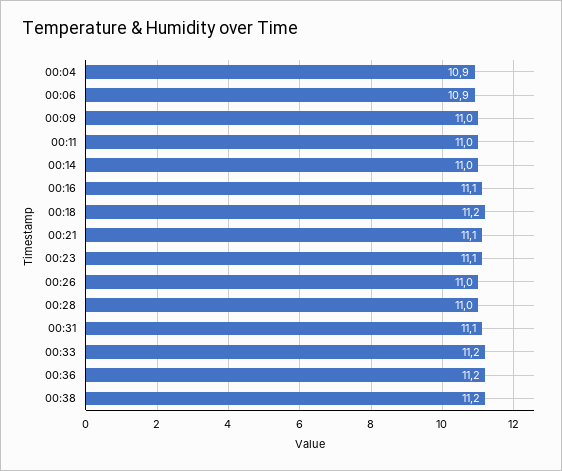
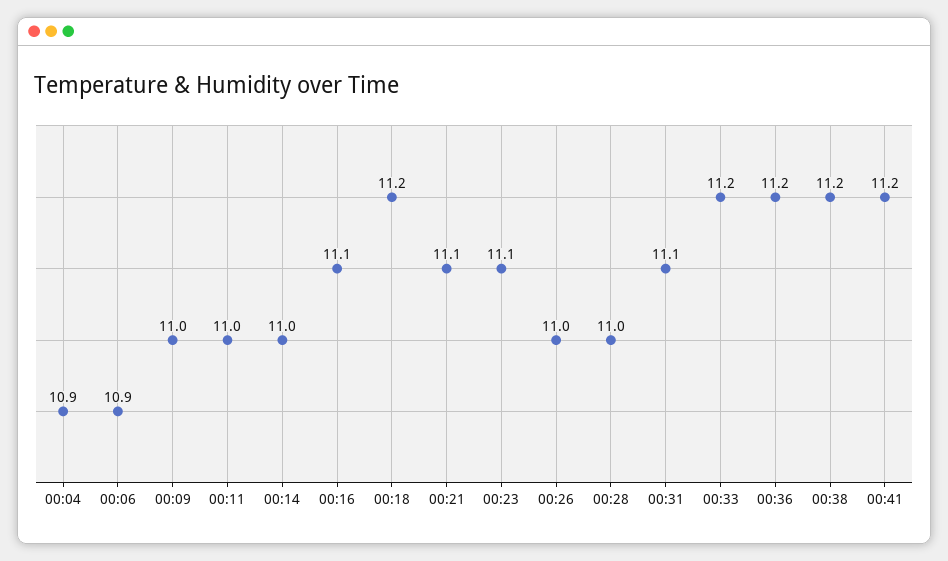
00:41: none -> 11.2

